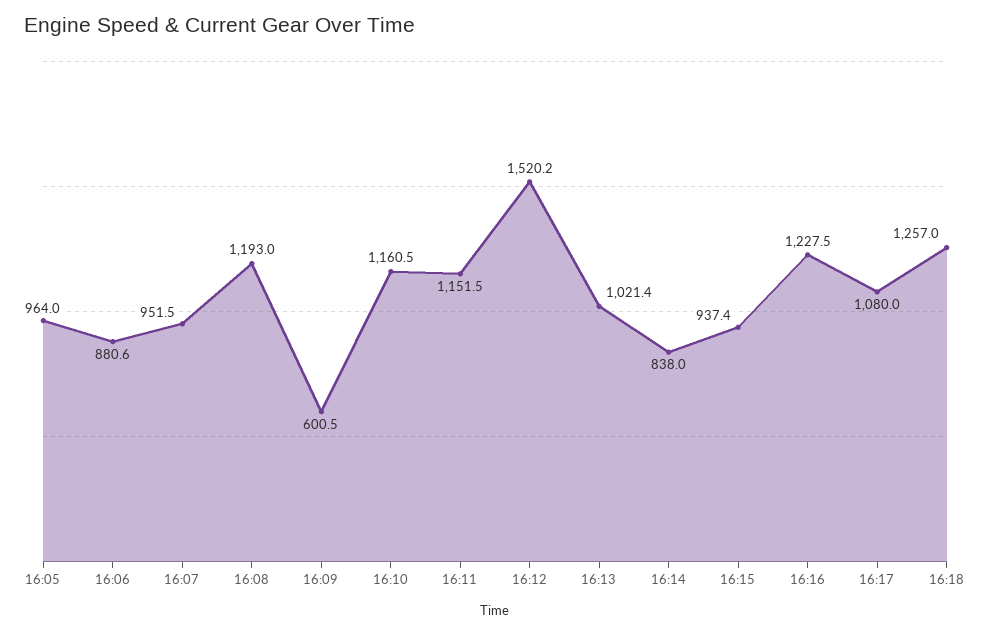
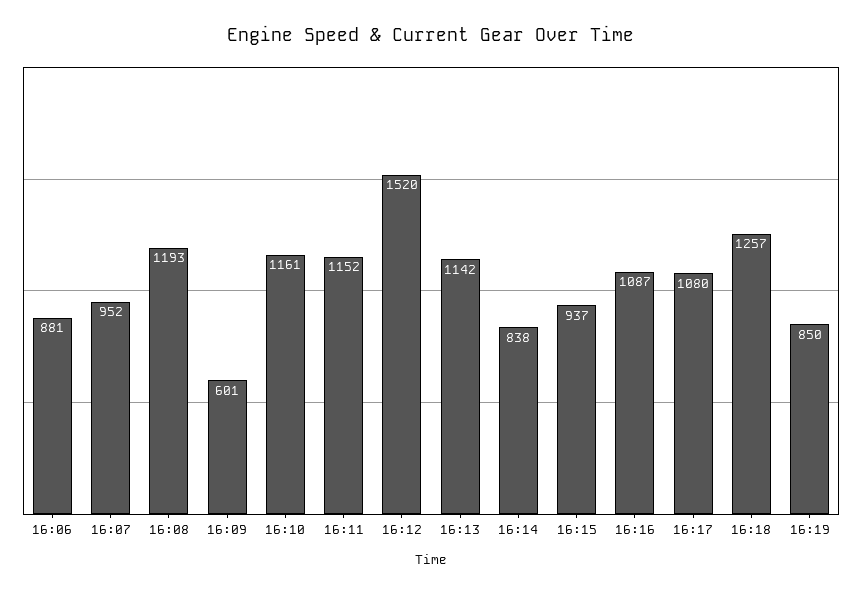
16:05: 964 -> none
16:13: 1021.4 -> 1142
16:16: 1227.5 -> 1087
16:19: none -> 850

